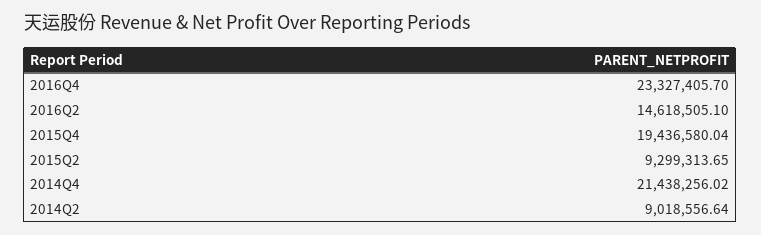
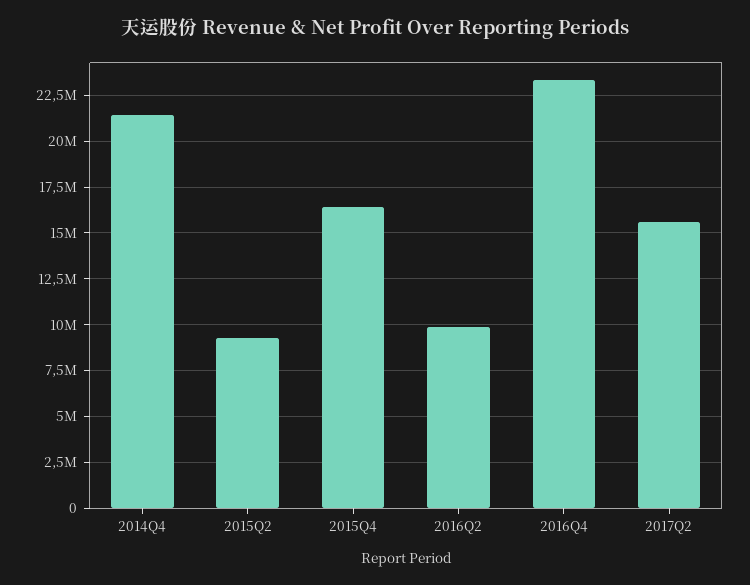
2016Q2: 14618505.1 -> 10000000
2015Q4: 19436580.04 -> 16500000
2014Q2: 9018556.64 -> none
2017Q2: none -> 15500000

